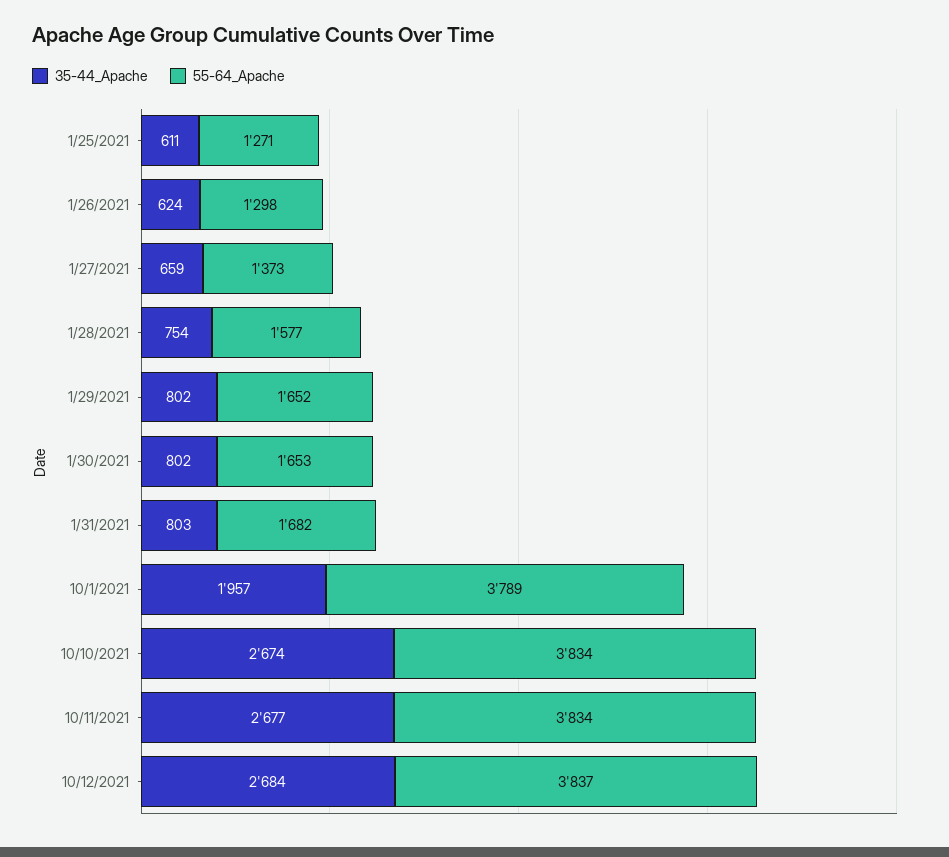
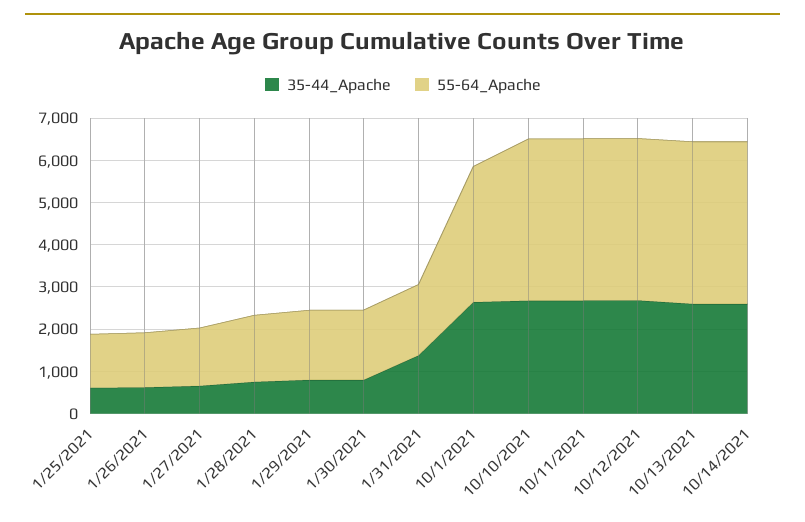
35-44_Apache, 1/31/2021: 803 -> 1400
35-44_Apache, 10/1/2021: 1957 -> 2600
55-64_Apache, 10/1/2021: 3789 -> 3200
35-44_Apache, 10/13/2021: none -> 2600
55-64_Apache, 10/13/2021: none -> 3800
35-44_Apache, 10/14/2021: none -> 2600
55-64_Apache, 10/14/2021: none -> 3800

